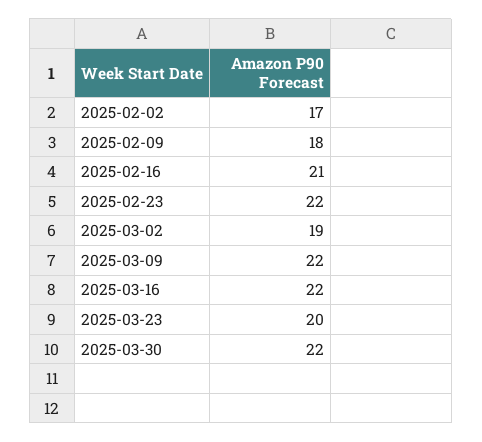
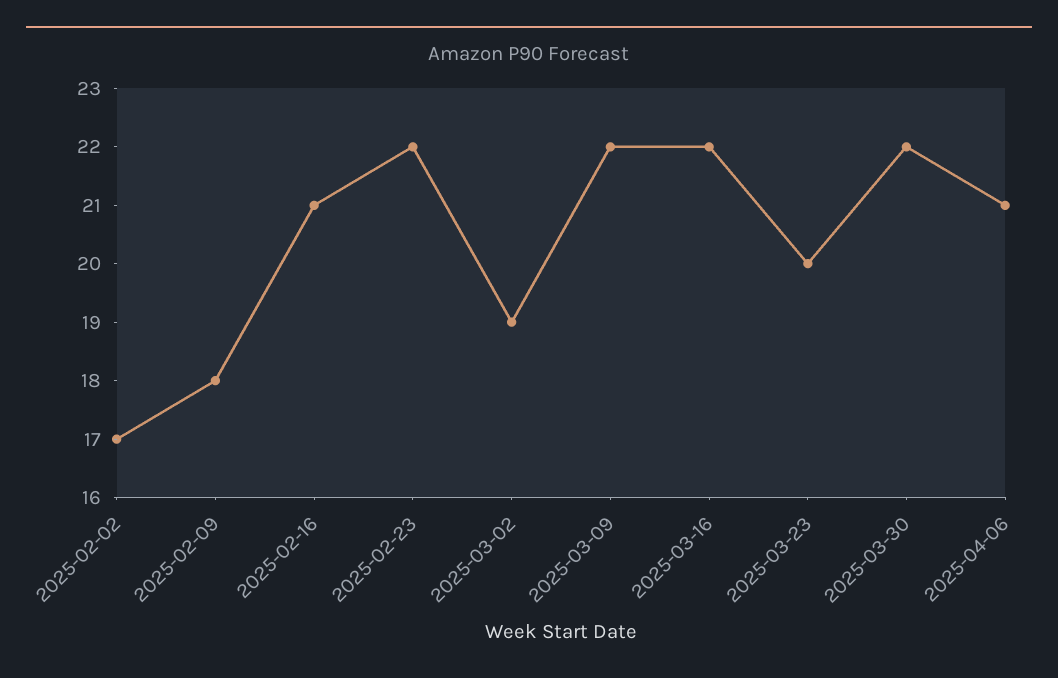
2025-04-06: none -> 21

